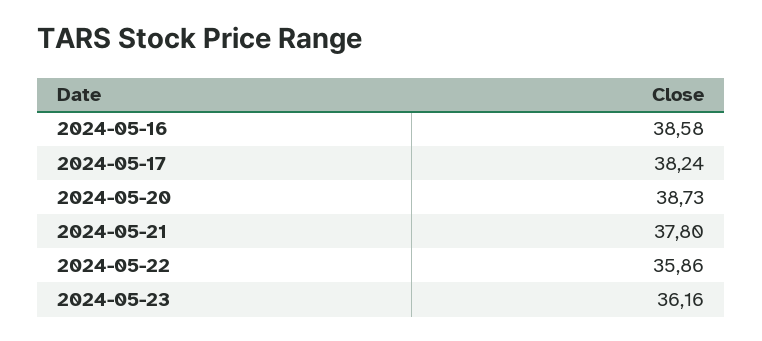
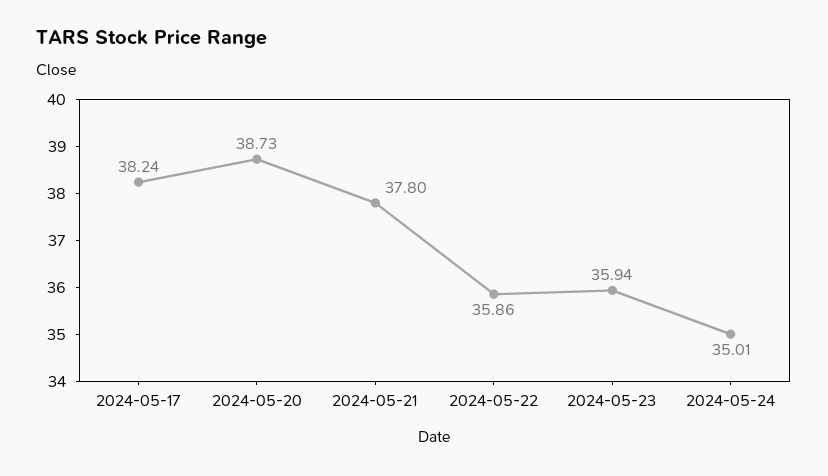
2024-05-16: 38.58 -> none
2024-05-23: 36.16 -> 35.94
2024-05-24: none -> 35.01

